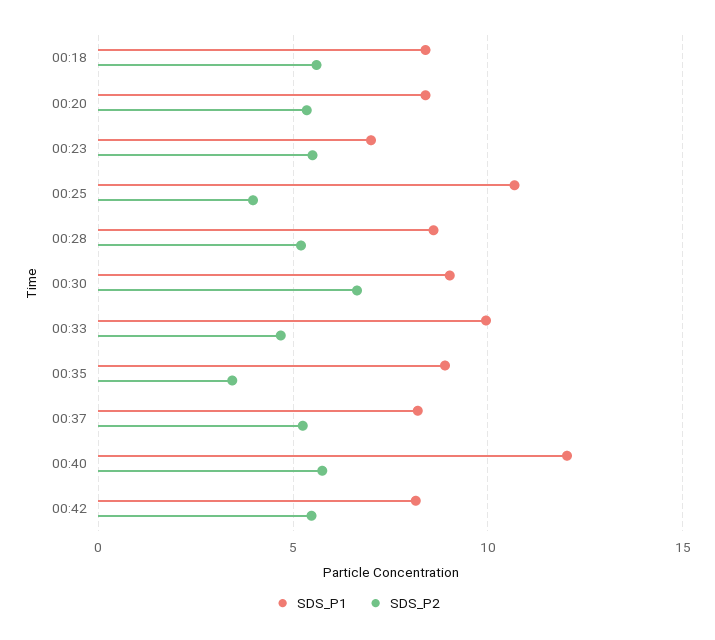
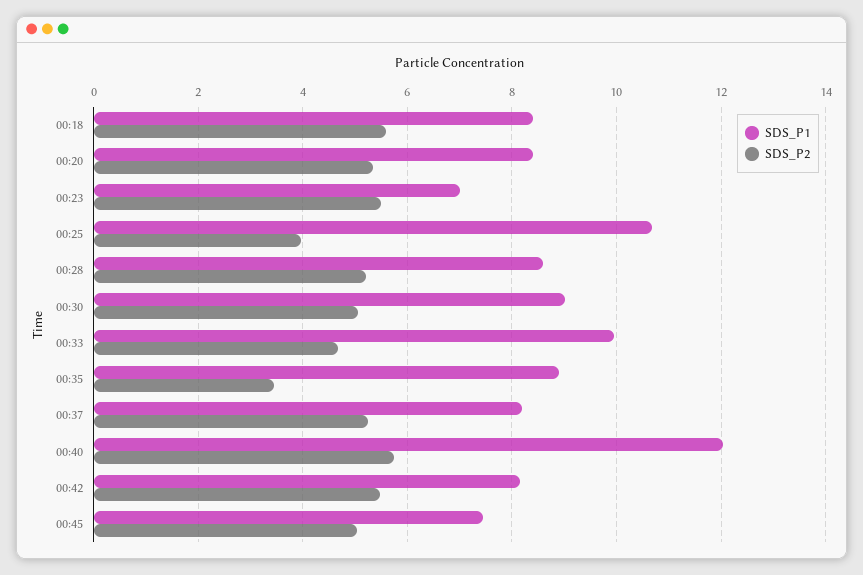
SDS_P2, 00:30: 6.5 -> 5
SDS_P1, 00:45: none -> 7.4
SDS_P2, 00:45: none -> 5

